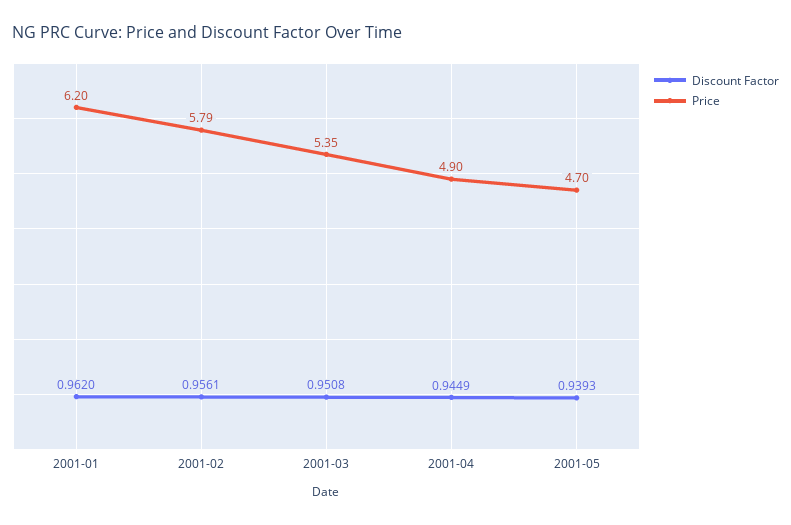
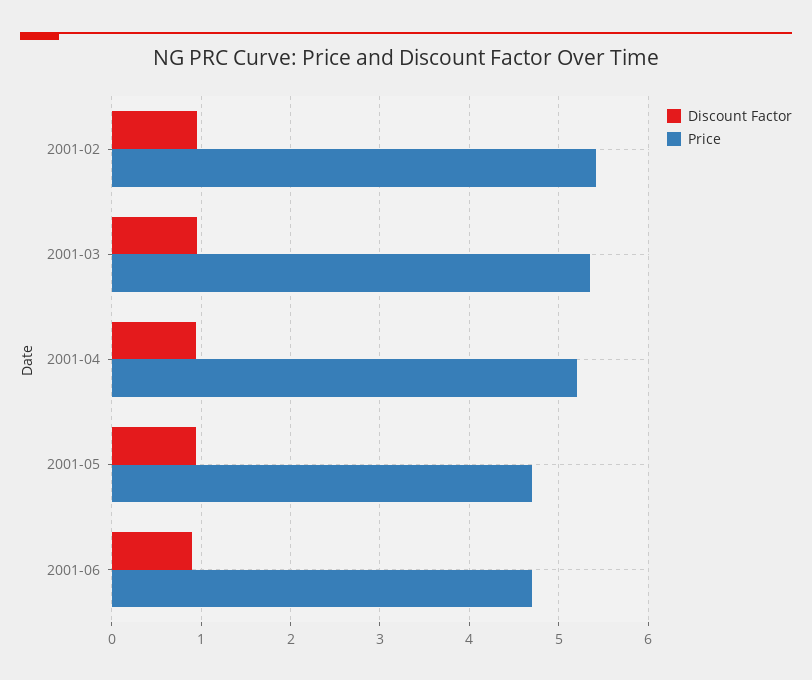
Discount Factor, 2001-01: 0.962 -> none
Price, 2001-01: 6.2 -> none
Price, 2001-02: 5.79 -> 5.4
Price, 2001-04: 4.9 -> 5.2
Discount Factor, 2001-06: none -> 0.9
Price, 2001-06: none -> 4.7

